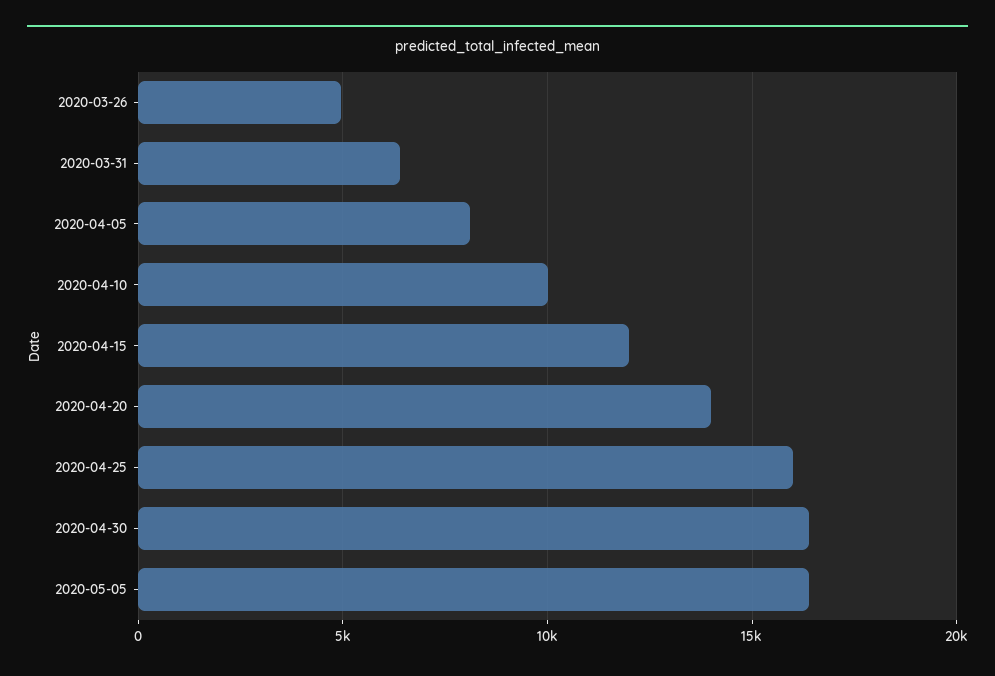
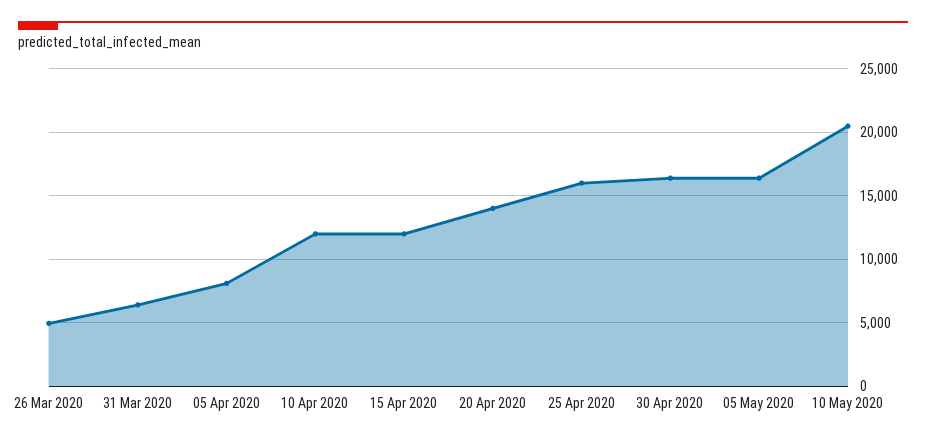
2020-04-10: 10000 -> 12000
10 May 2020: none -> 20500

